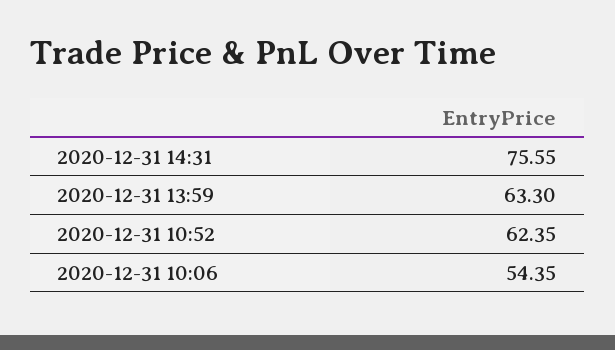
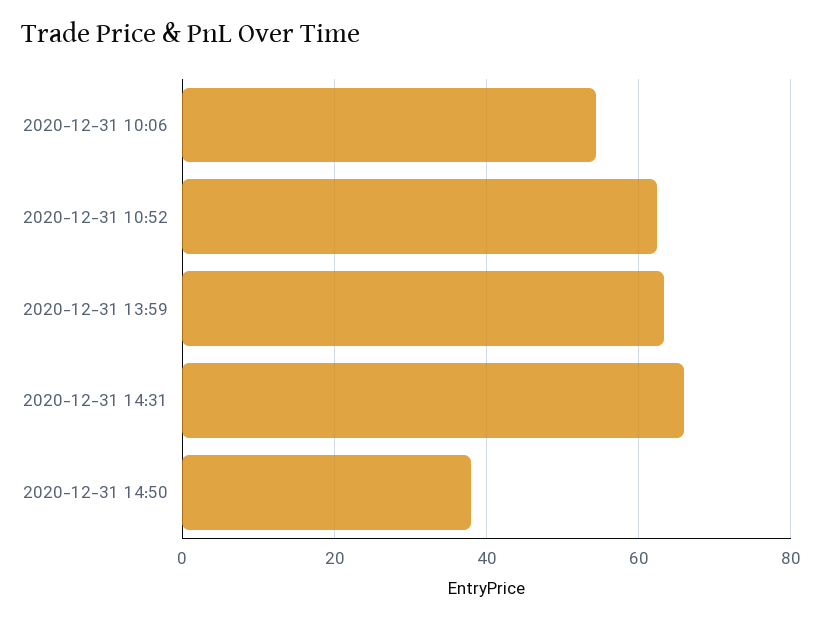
2020-12-31 14:31: 75.55 -> 66
2020-12-31 14:50: none -> 38

